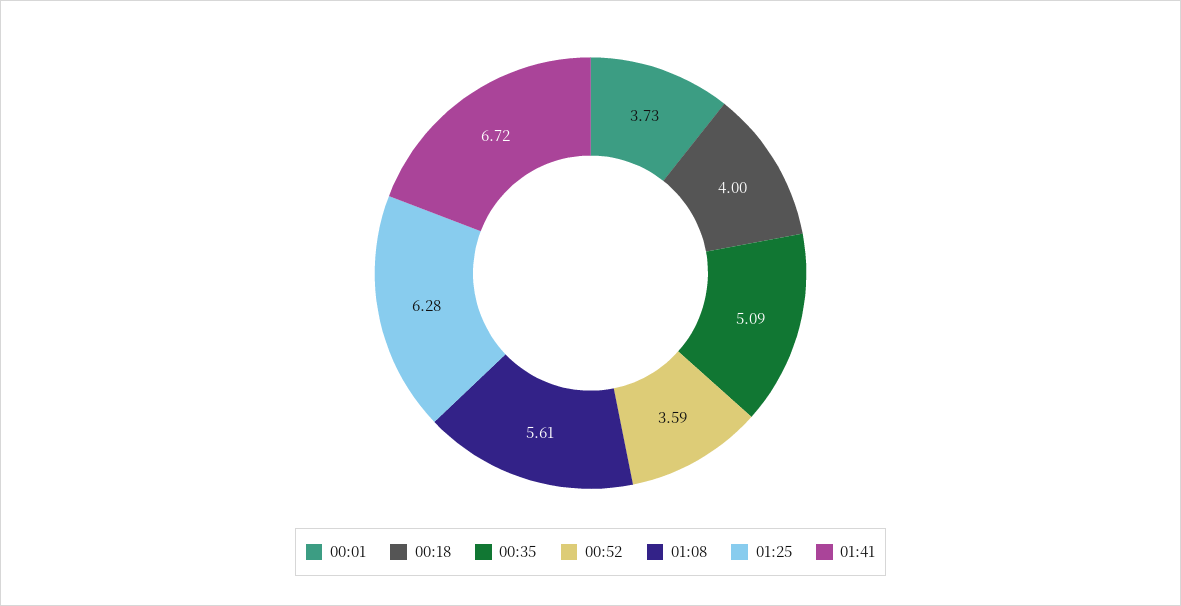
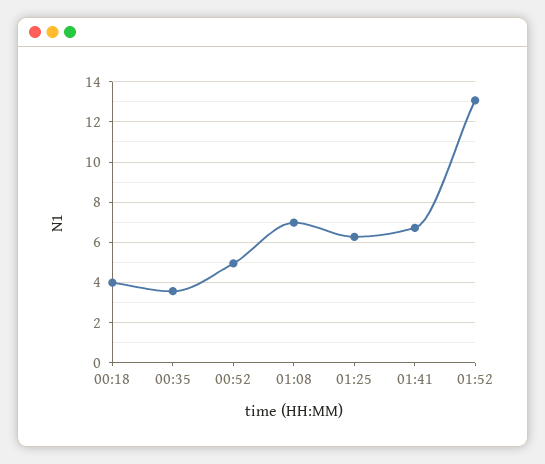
00:01: 3.73 -> none
00:35: 5.09 -> 3.5
00:52: 3.59 -> 5
01:08: 5.61 -> 7
01:52: none -> 13

